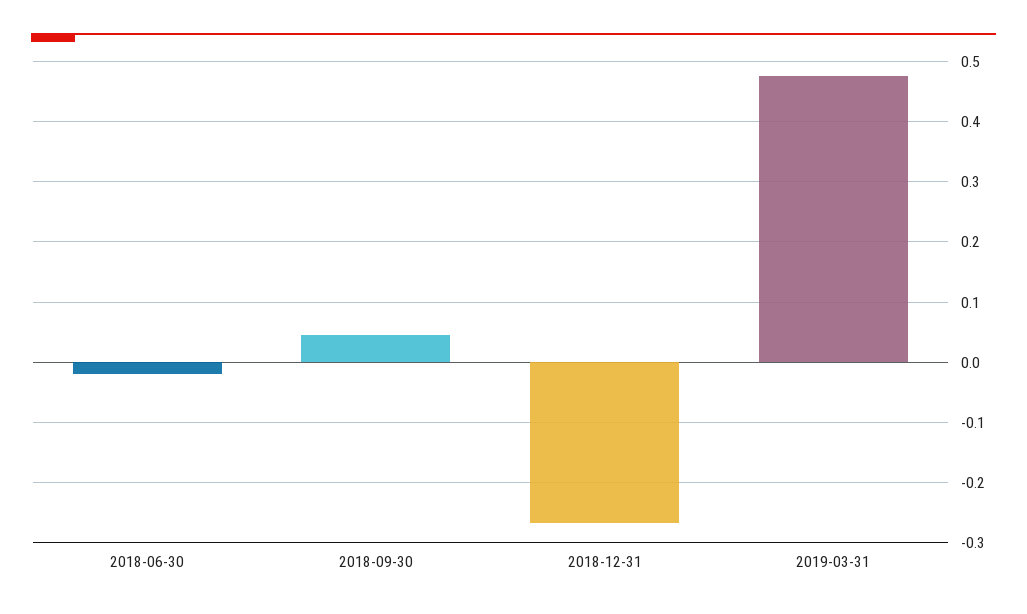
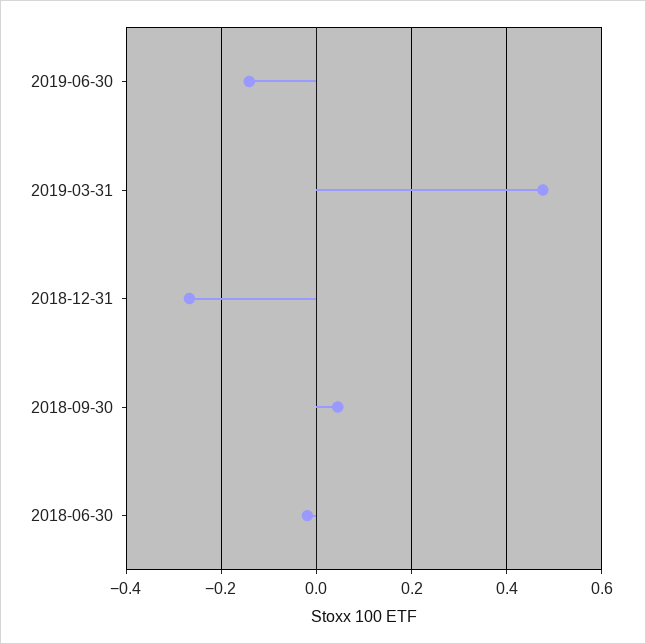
2019-06-30: none -> -0.14

